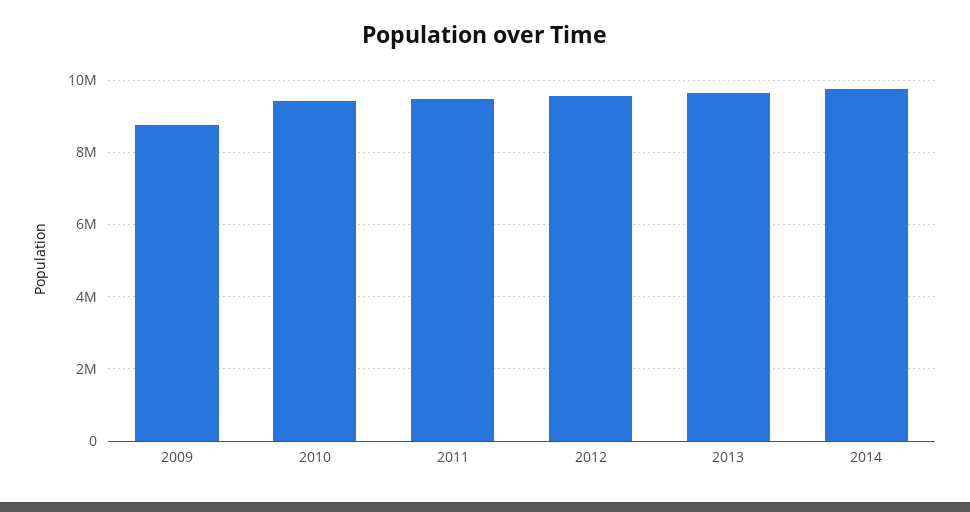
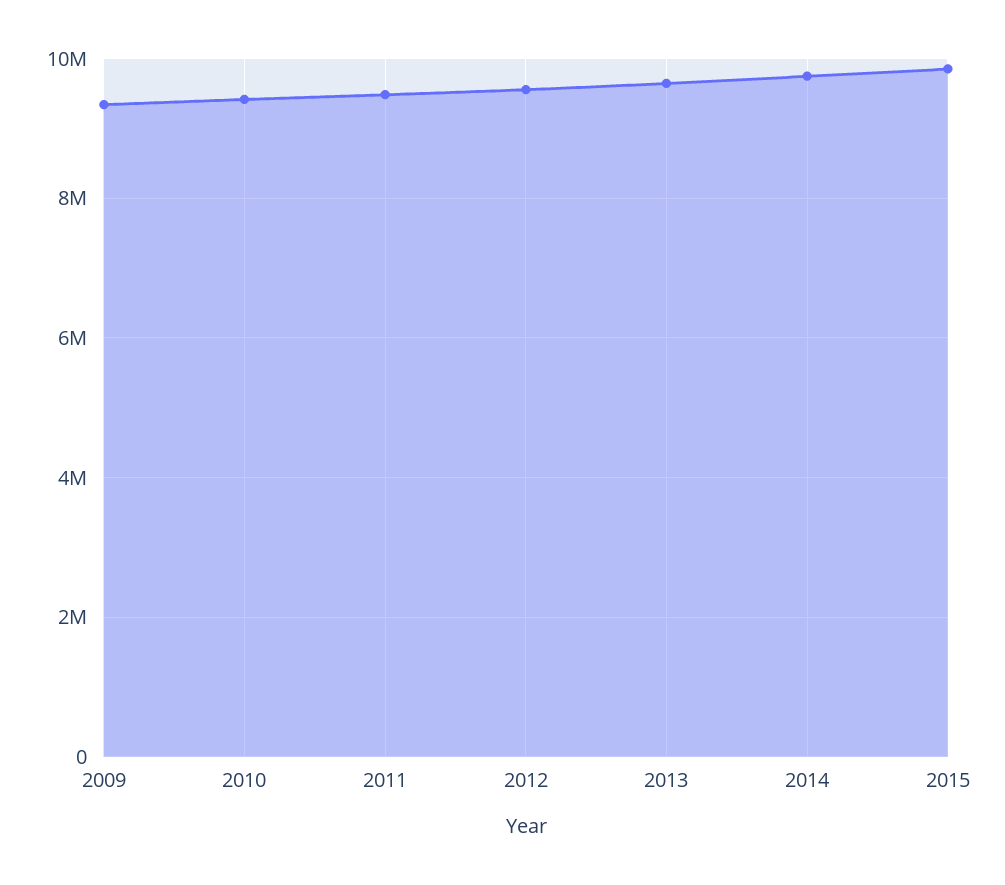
2009: 8800000 -> 9400000
2015: none -> 9800000

